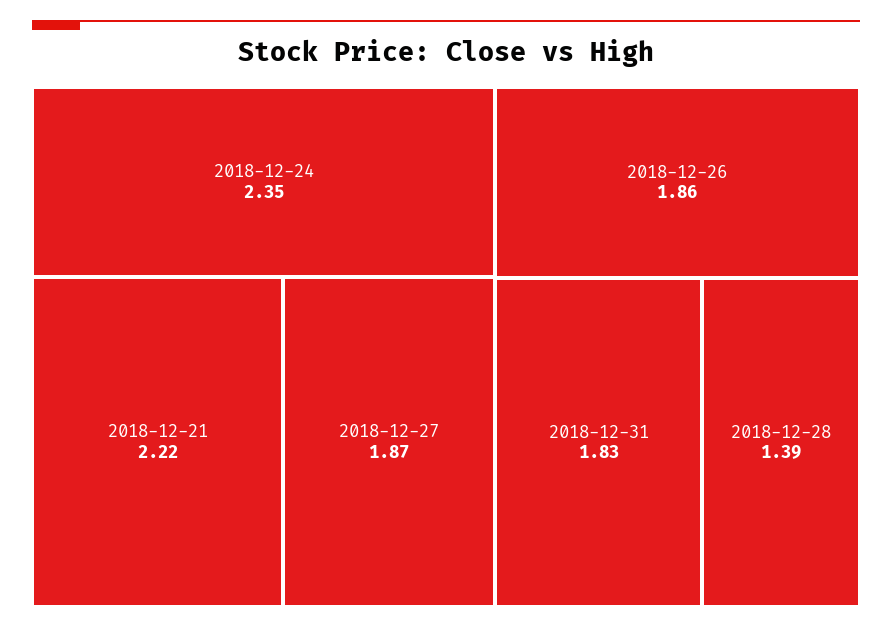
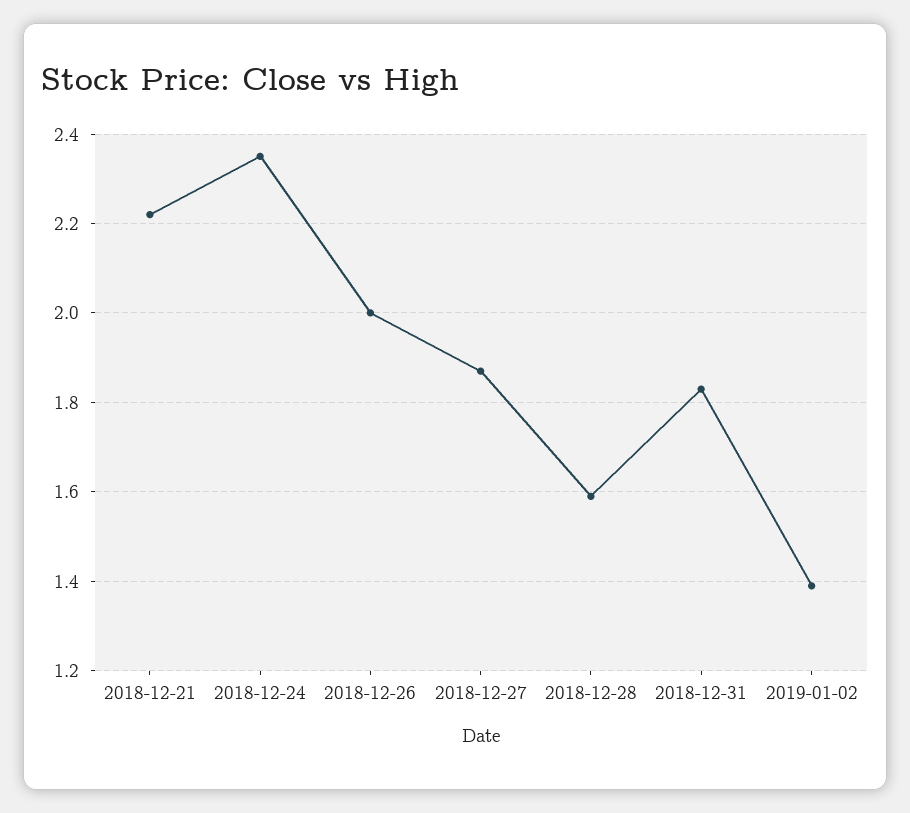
2018-12-26: 1.86 -> 2
2018-12-28: 1.39 -> 1.6
2019-01-02: none -> 1.4

